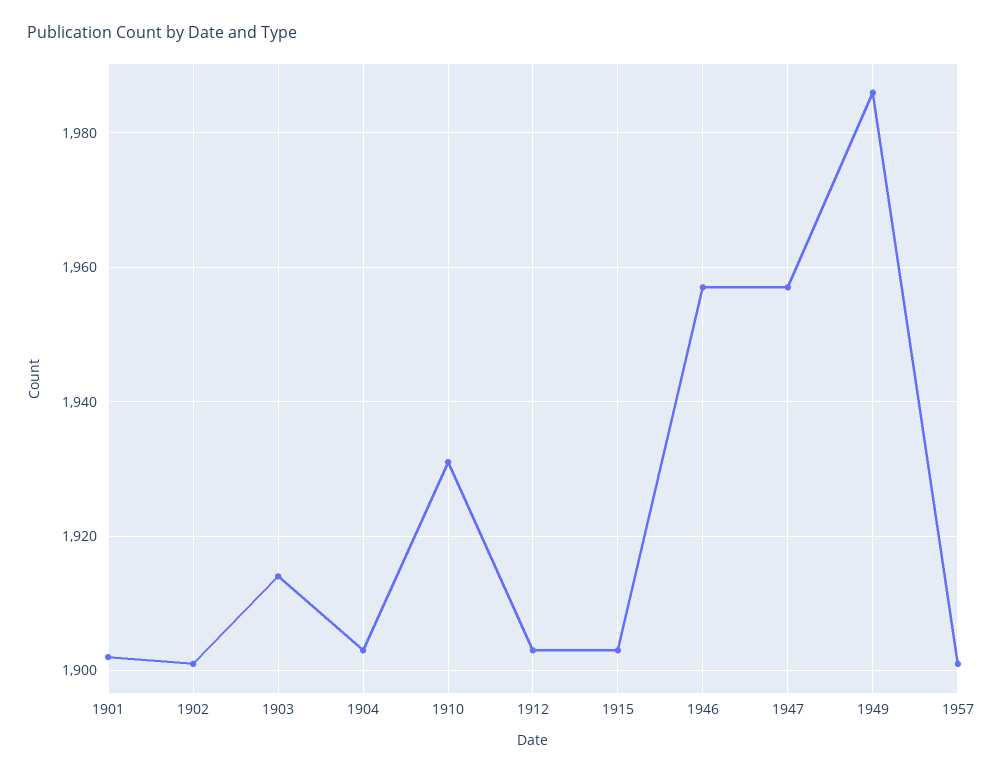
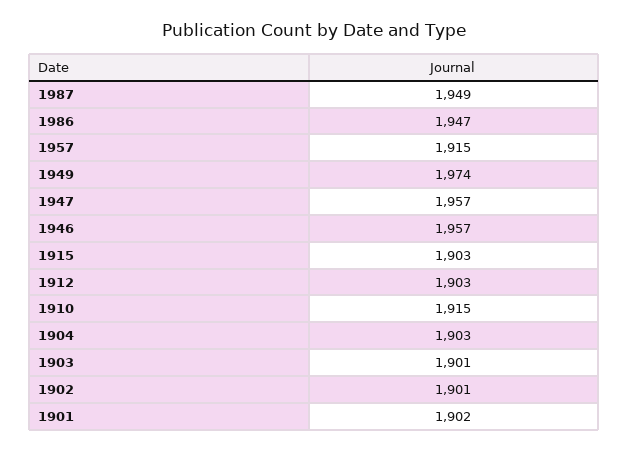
1903: 1915 -> 1901
1910: 1930 -> 1915
1949: 1985 -> 1974
1957: 1900 -> 1915
1987: none -> 1949
1986: none -> 1947

